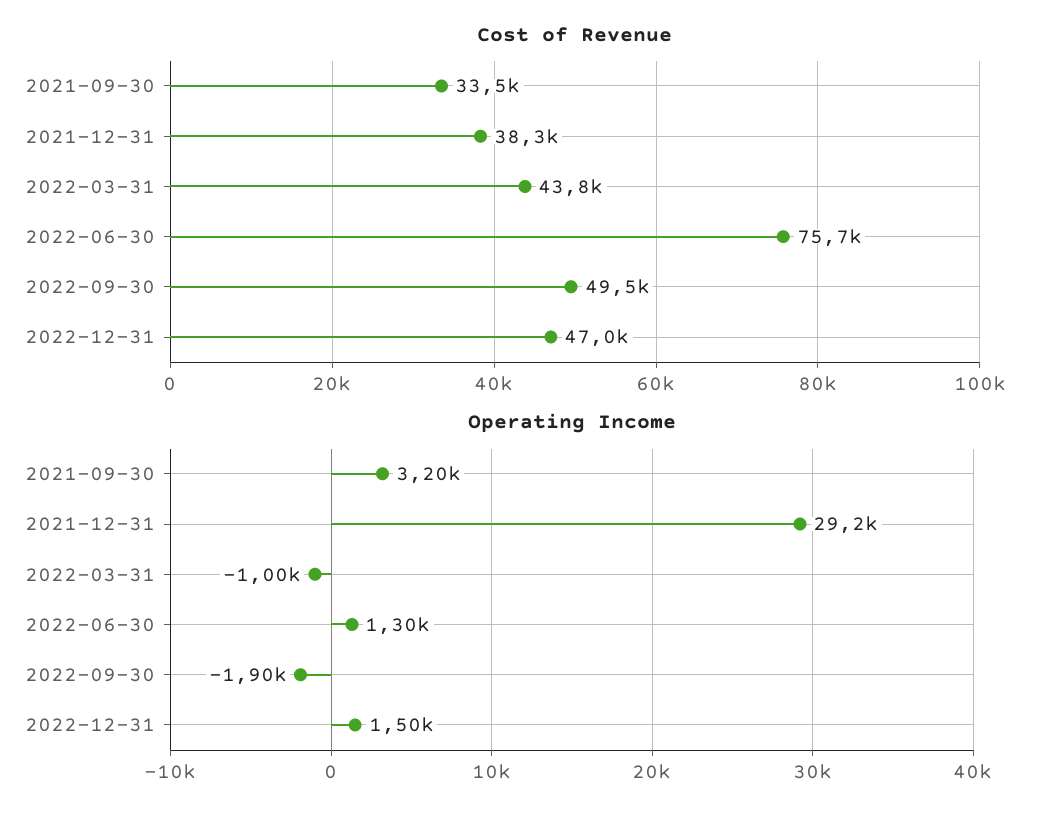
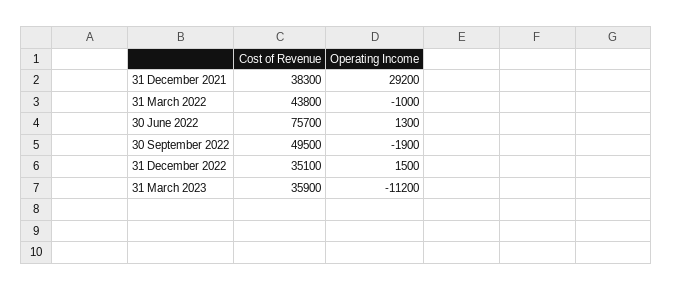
Cost of Revenue, 2021-09-30: 33500 -> none
Cost of Revenue, 2022-12-31: 47000 -> 35100
Operating Income, 2021-09-30: 3200 -> none
Cost of Revenue, 31 March 2023: none -> 35900
Operating Income, 31 March 2023: none -> -11200

